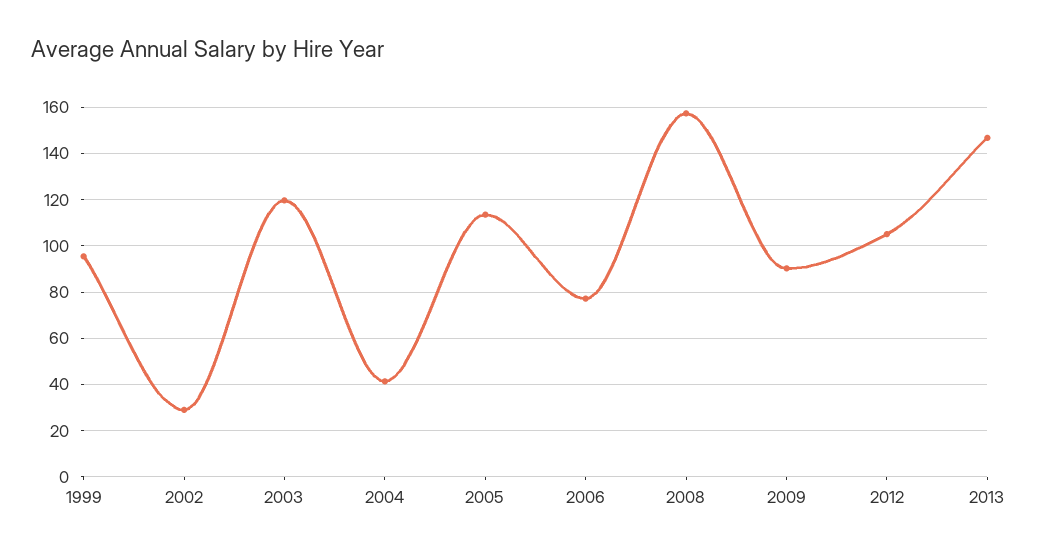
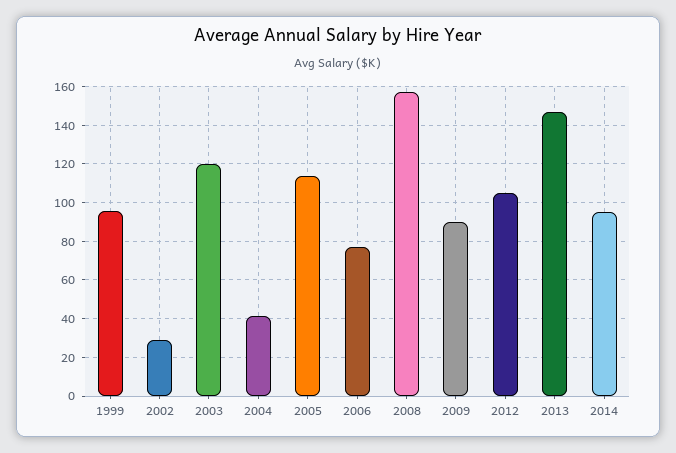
2014: none -> 95

